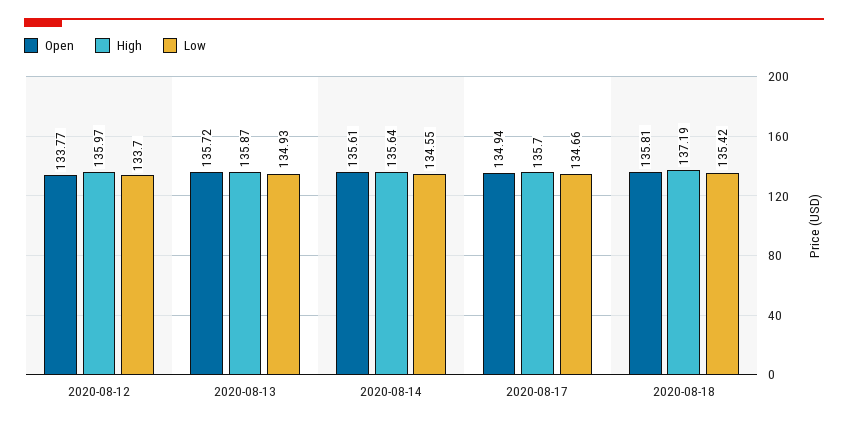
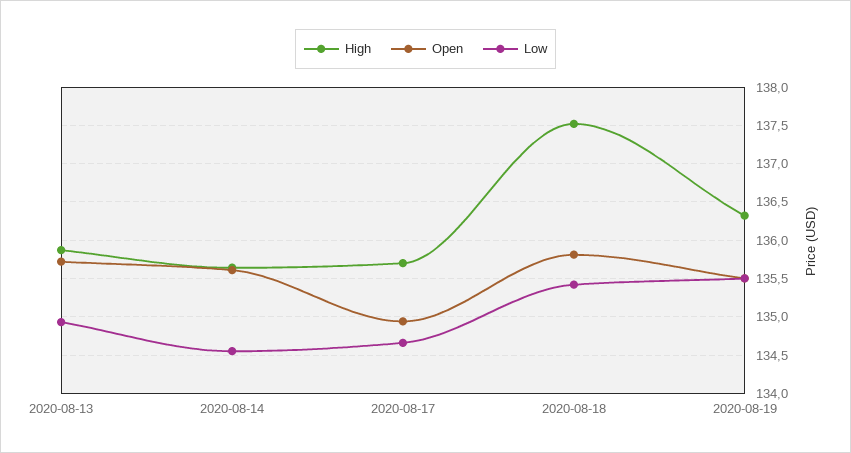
Open, 2020-08-12: 133.77 -> none
High, 2020-08-12: 135.97 -> none
Low, 2020-08-12: 133.7 -> none
High, 2020-08-18: 137.19 -> 137.5
High, 2020-08-19: none -> 136.3
Open, 2020-08-19: none -> 135.5
Low, 2020-08-19: none -> 135.5

